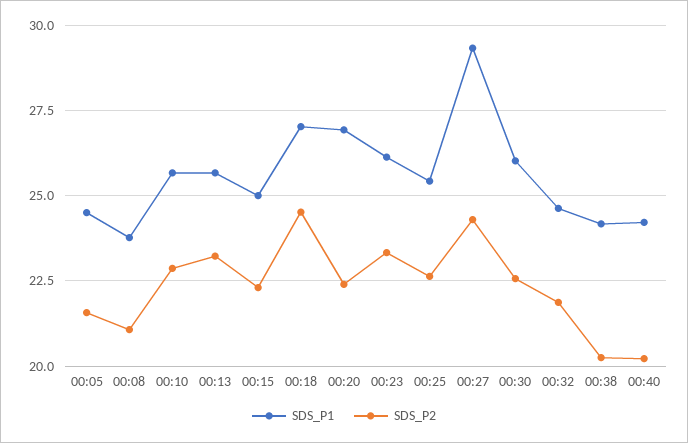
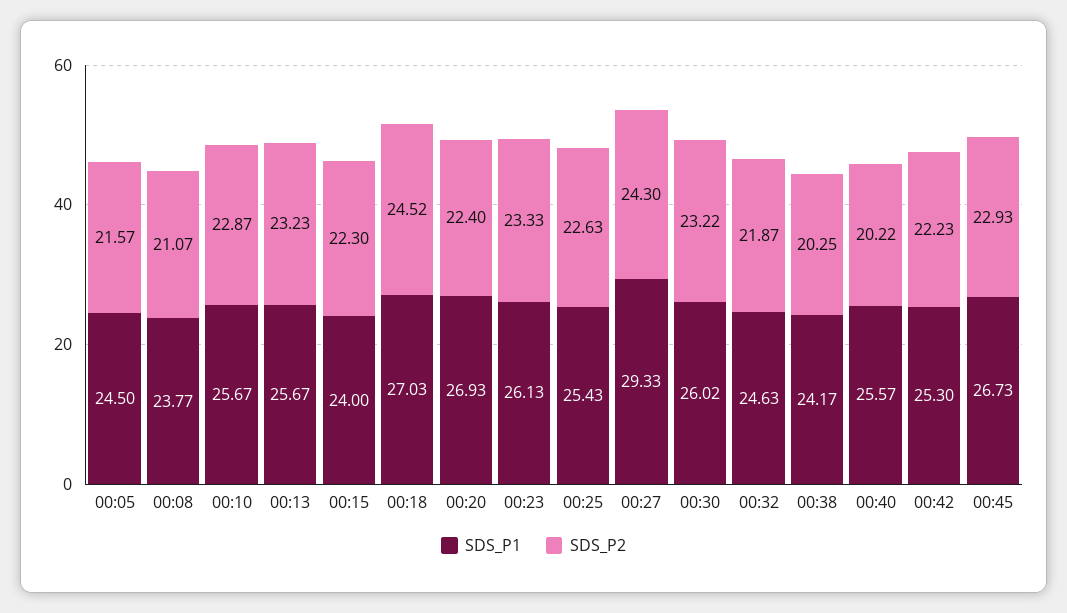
SDS_P1, 00:15: 25 -> 24
SDS_P2, 00:30: 22.5 -> 23.22
SDS_P1, 00:40: 24.25 -> 25.57
SDS_P1, 00:42: none -> 25.3
SDS_P2, 00:42: none -> 22.23
SDS_P1, 00:45: none -> 26.73
SDS_P2, 00:45: none -> 22.93

